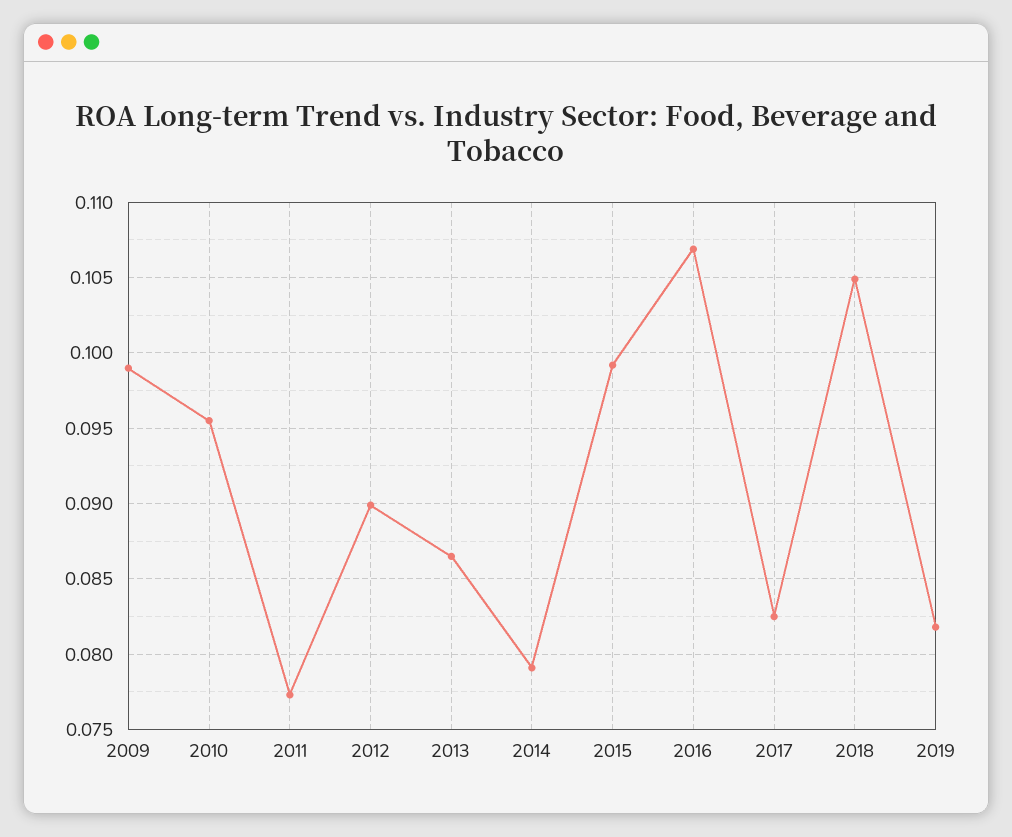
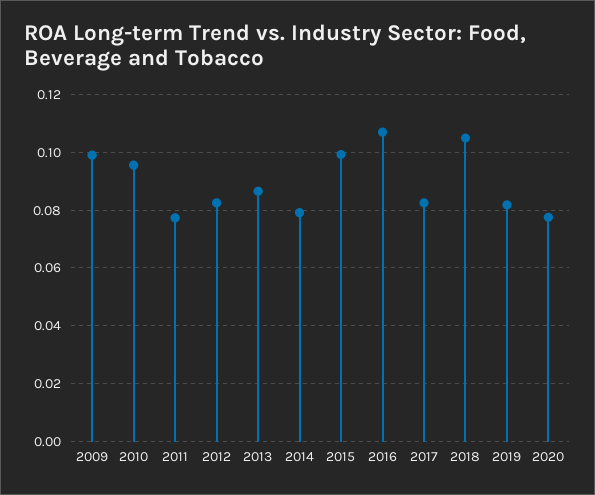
2012: 0.09 -> 0.0825
2020: none -> 0.0775

